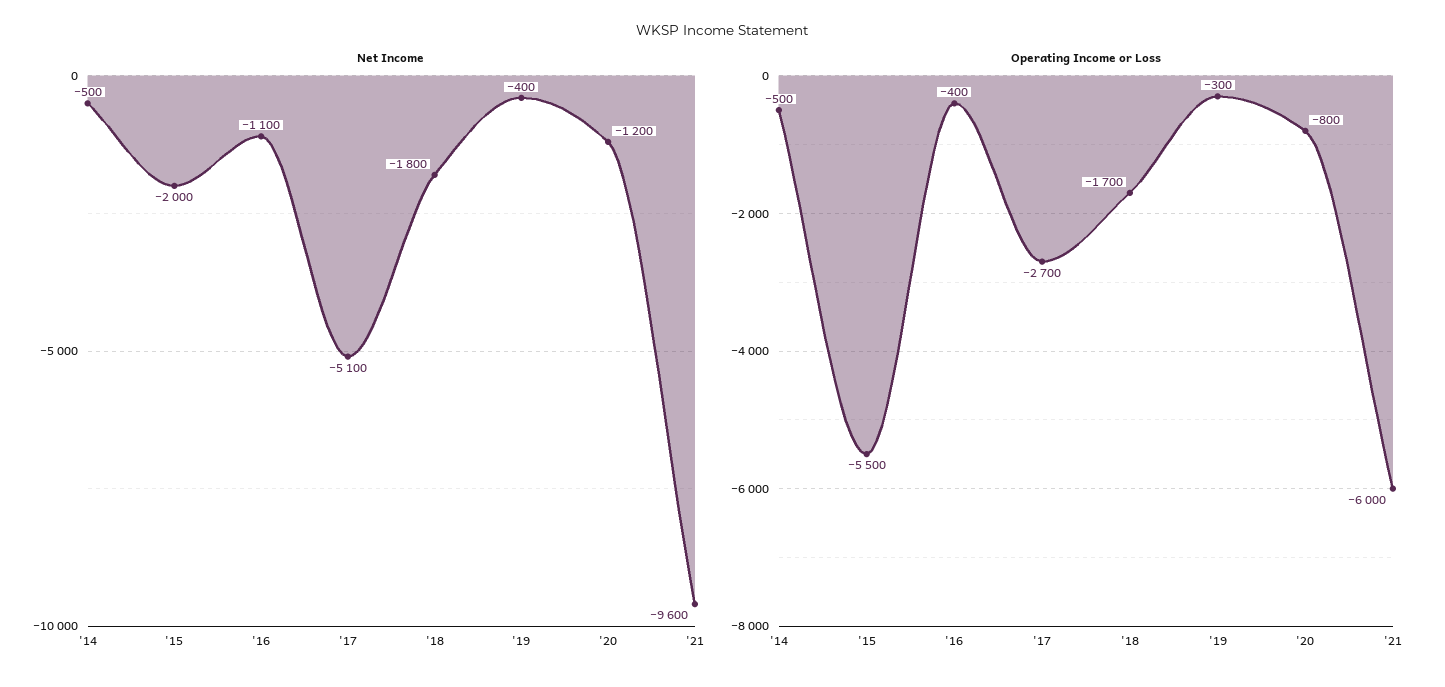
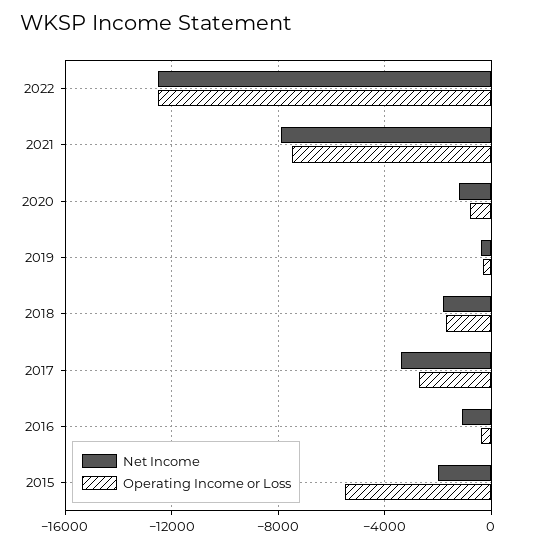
Net Income, '14: -500 -> none
Net Income, '17: -5100 -> -3500
Net Income, '21: -9600 -> -8000
Operating Income or Loss, '14: -500 -> none
Operating Income or Loss, '21: -6000 -> -7500
Net Income, 2022: none -> -12500
Operating Income or Loss, 2022: none -> -12500

